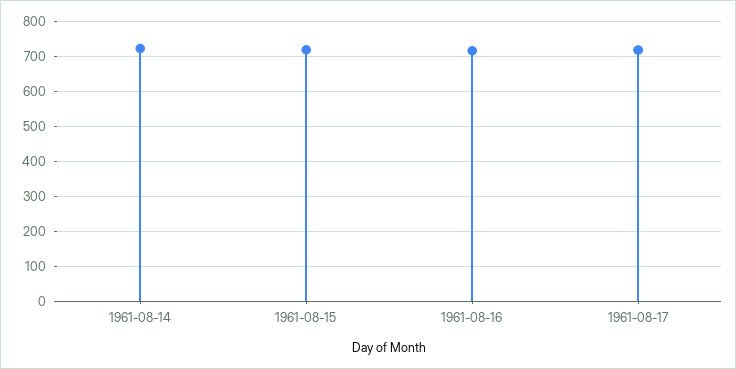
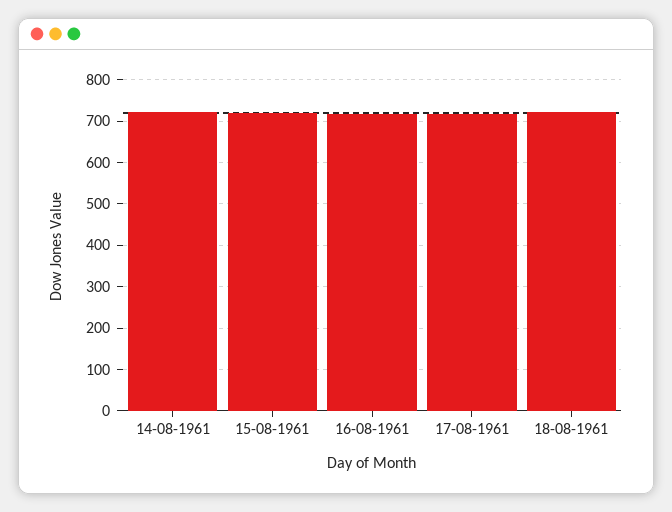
18-08-1961: none -> 720

